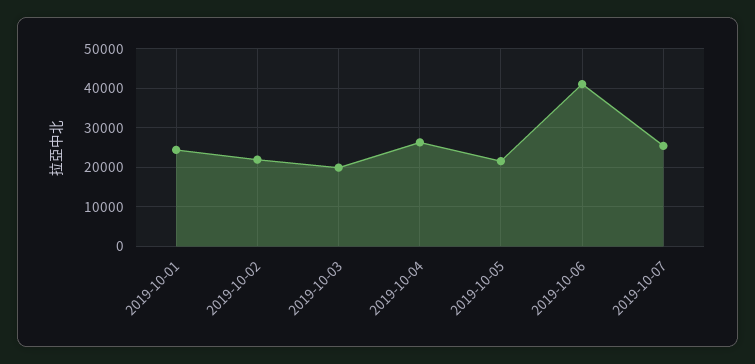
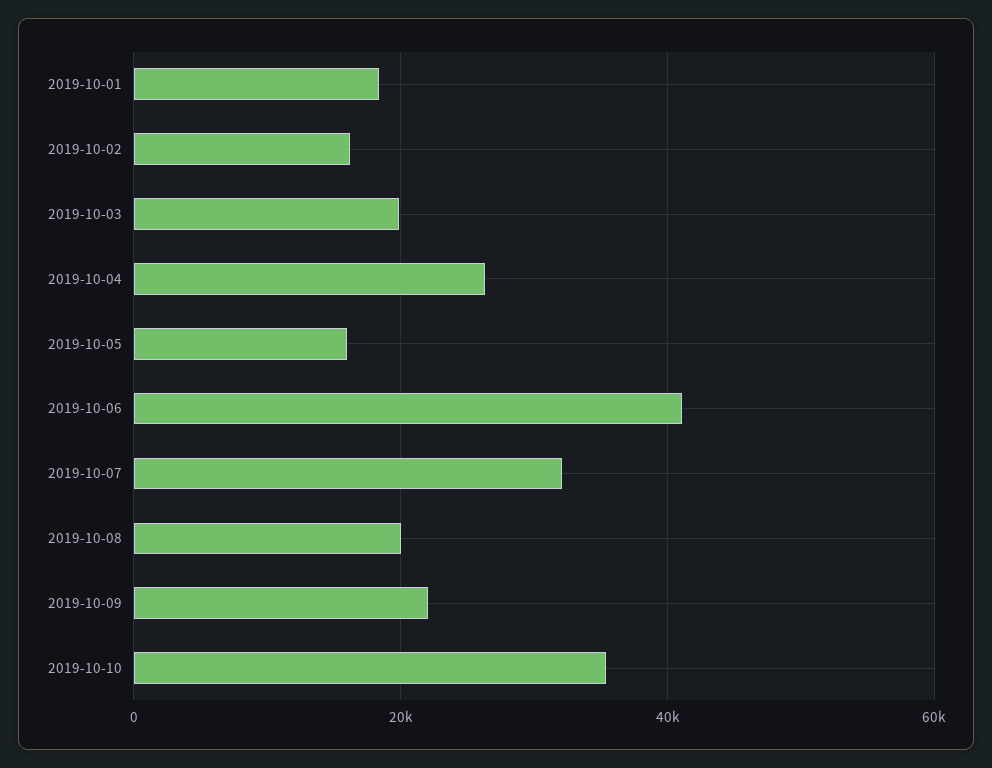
2019-10-01: 24000 -> 18000
2019-10-02: 22000 -> 16000
2019-10-05: 22000 -> 16000
2019-10-07: 26000 -> 32000
2019-10-08: none -> 20000
2019-10-09: none -> 22000
2019-10-10: none -> 36000

